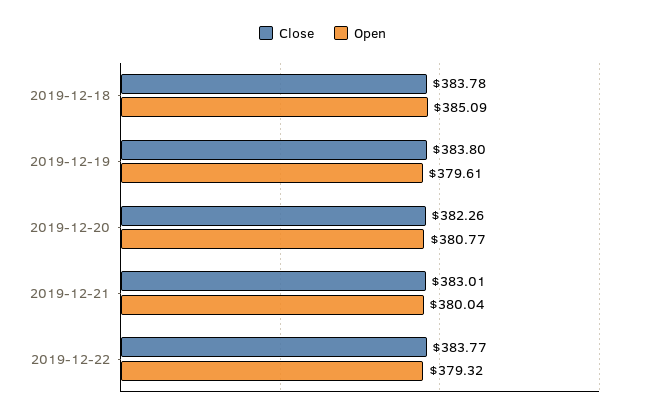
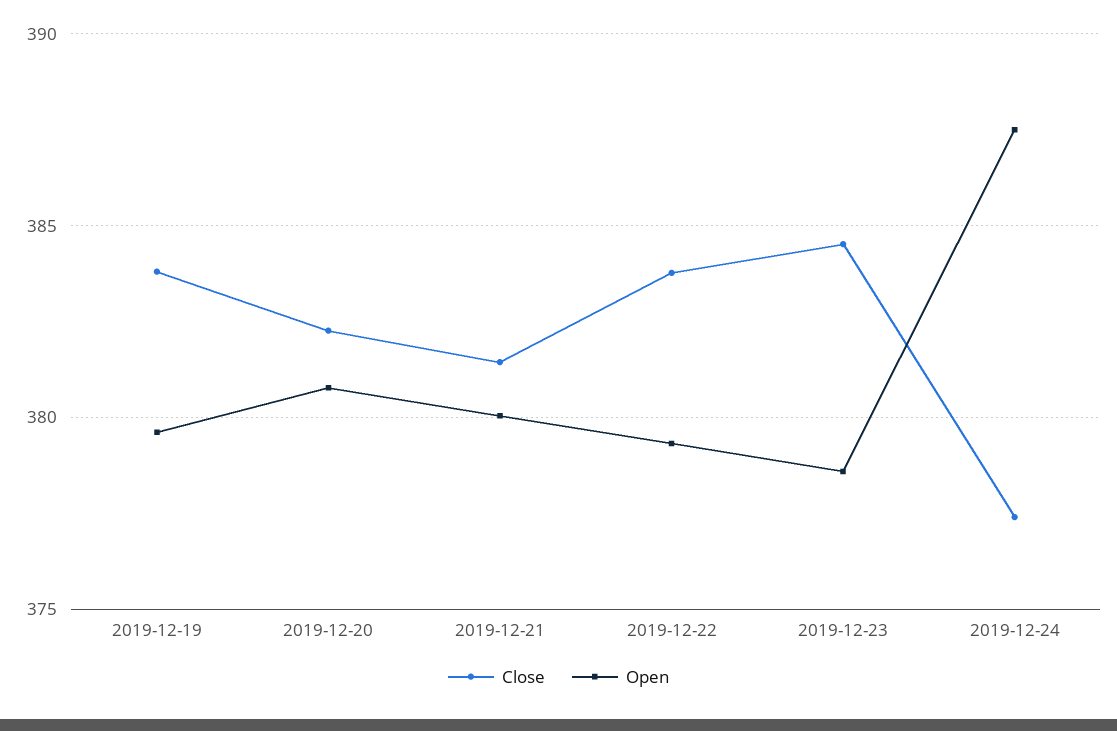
Close, 2019-12-18: 383.78 -> none
Open, 2019-12-18: 385.09 -> none
Close, 2019-12-21: 383.01 -> 381.5
Close, 2019-12-23: none -> 384.5
Open, 2019-12-23: none -> 378.5
Close, 2019-12-24: none -> 377.5
Open, 2019-12-24: none -> 387.5

